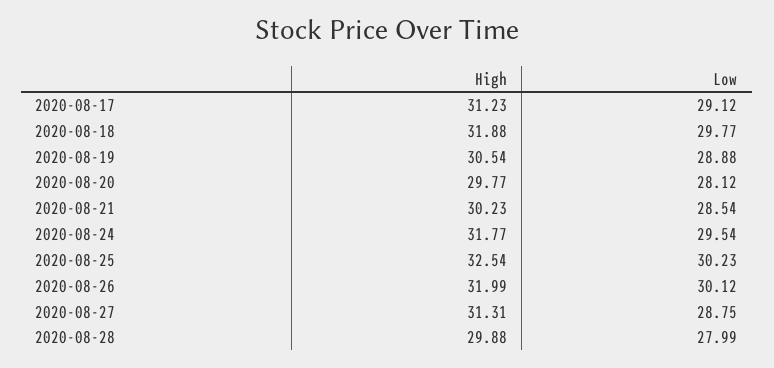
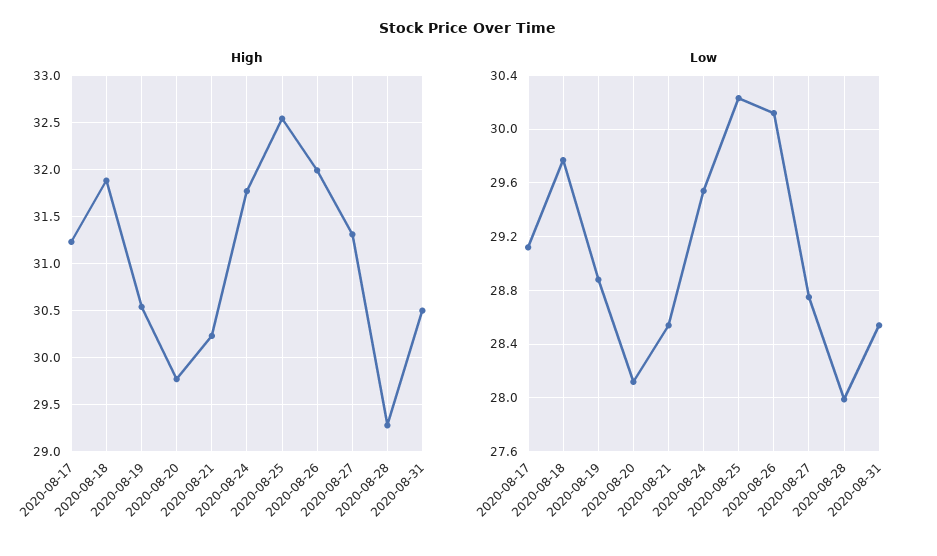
High, 2020-08-28: 29.88 -> 29.3
High, 2020-08-31: none -> 30.5
Low, 2020-08-31: none -> 28.55

